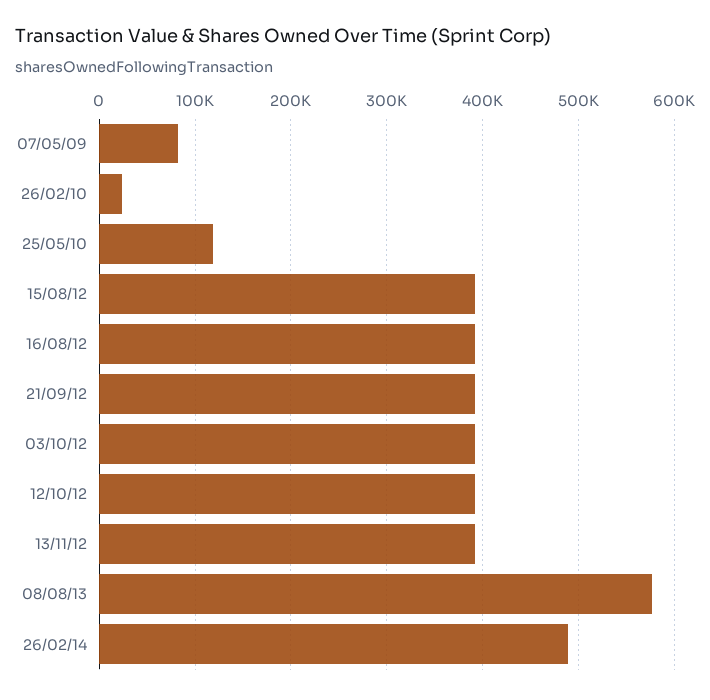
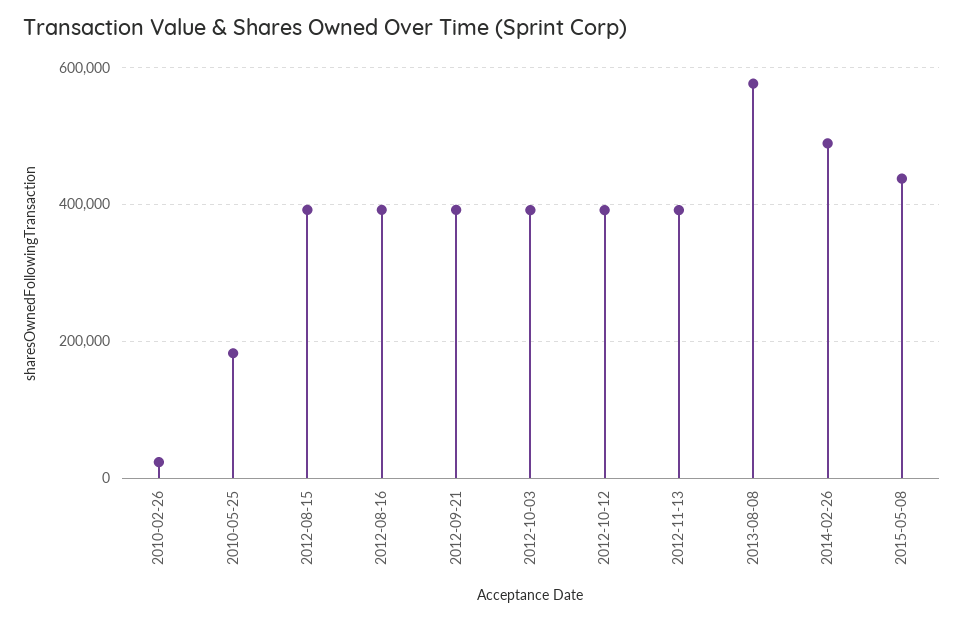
07/05/09: 80000 -> none
25/05/10: 120000 -> 180000
2015-05-08: none -> 440000

